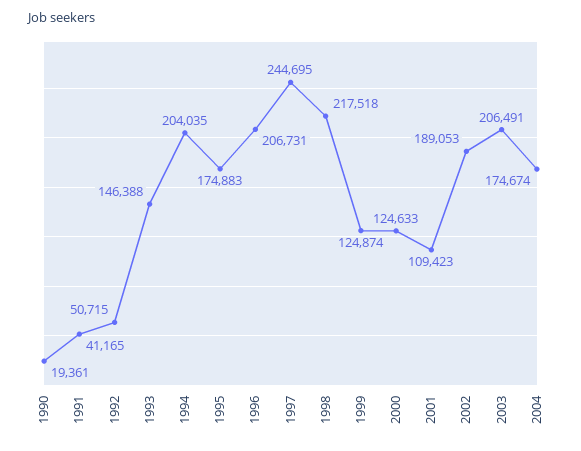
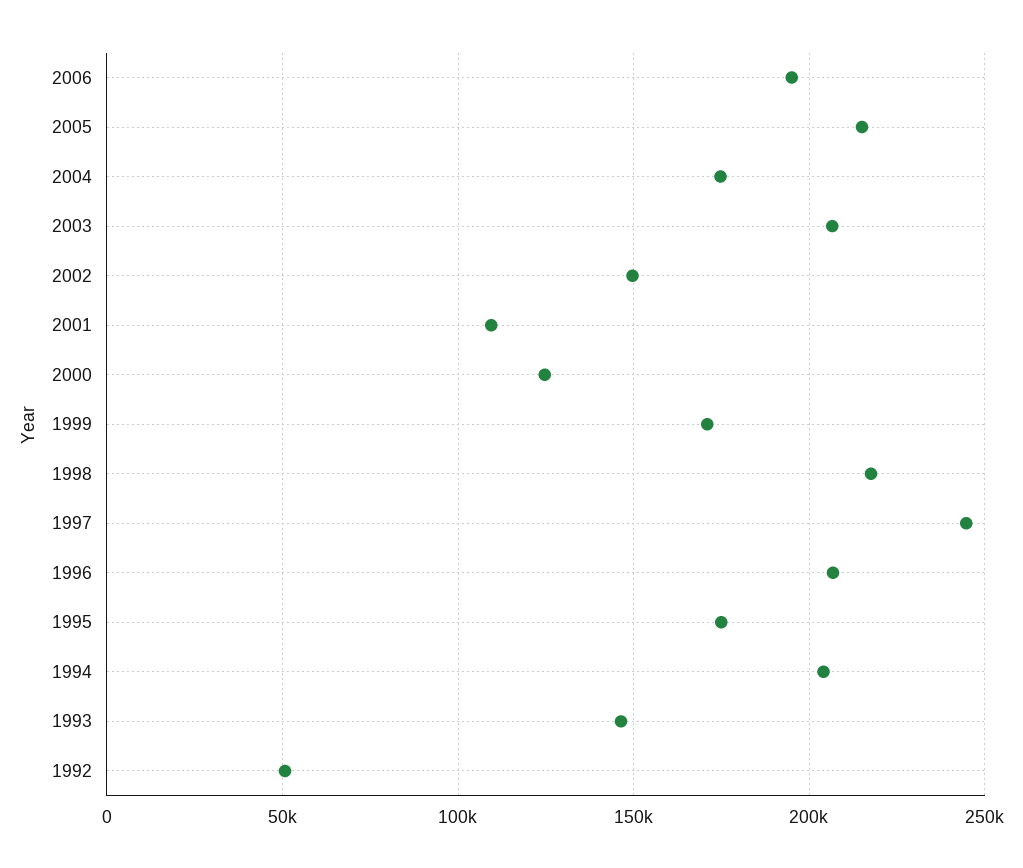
1990: 19361 -> none
1991: 41165 -> none
1999: 124874 -> 170000
2002: 189053 -> 150000
2006: none -> 195000
2005: none -> 215000

